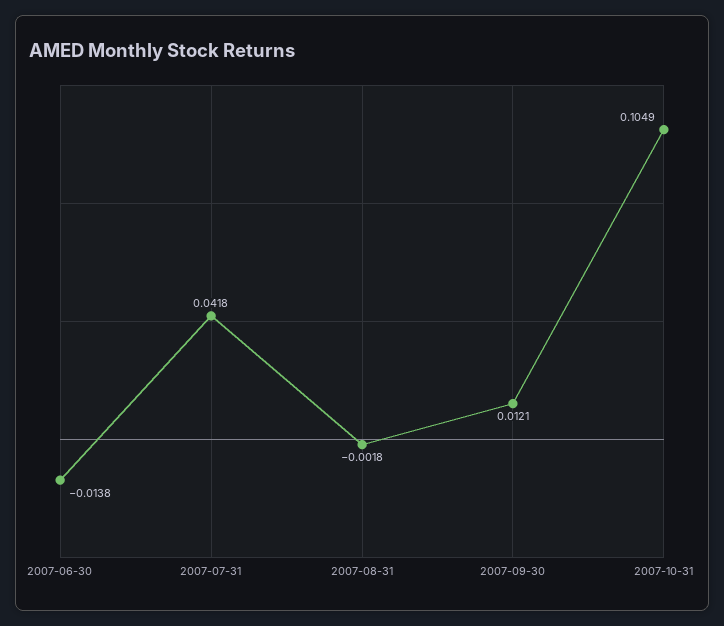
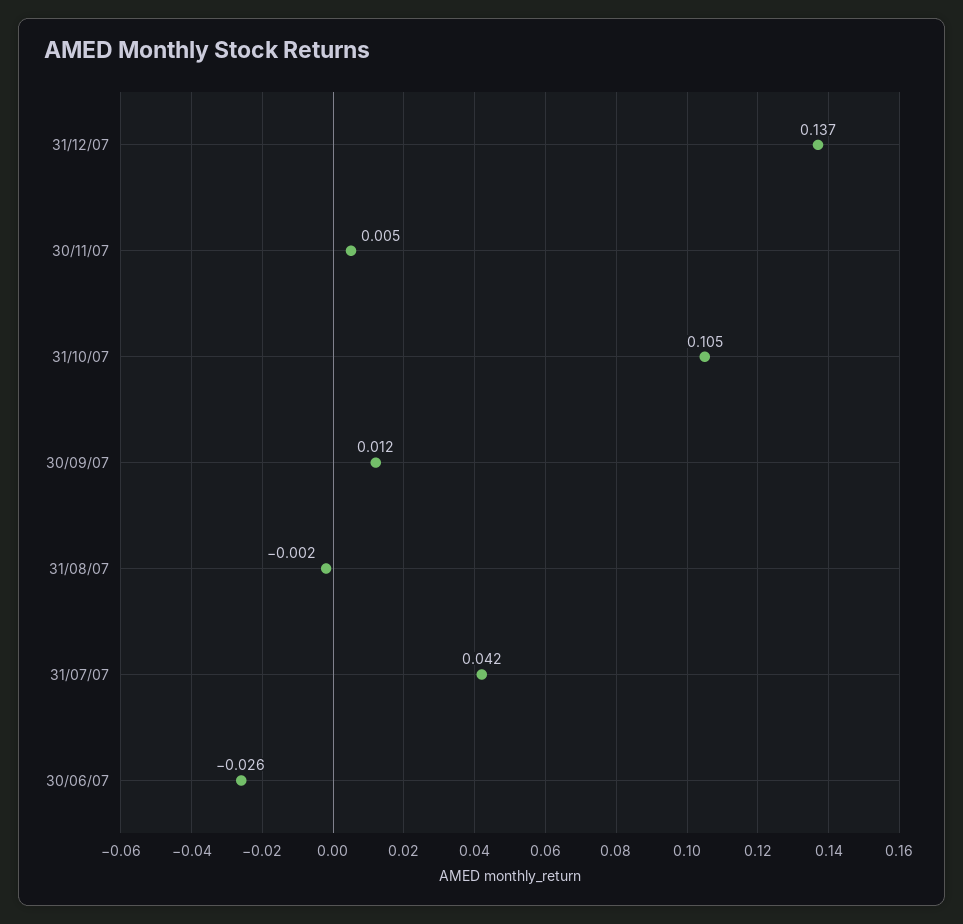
2007-06-30: -0.0138 -> -0.026
31/12/07: none -> 0.137
30/11/07: none -> 0.005

